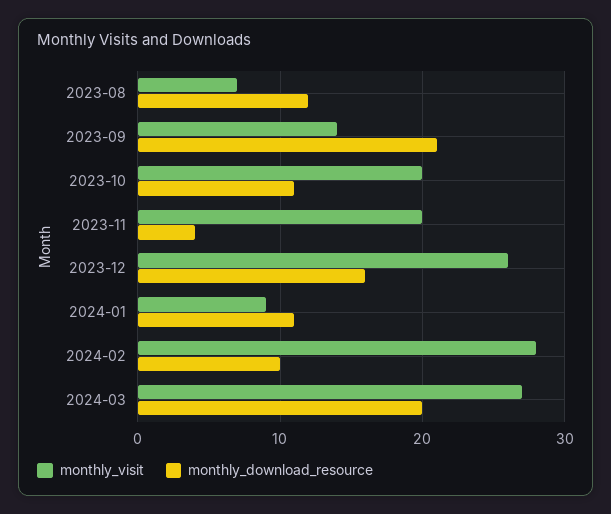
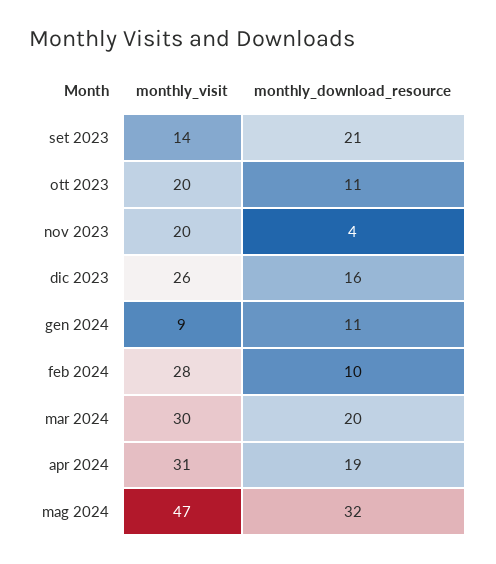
monthly_visit, 2023-08: 7 -> none
monthly_download_resource, 2023-08: 12 -> none
monthly_visit, 2024-03: 27 -> 30
monthly_visit, apr 2024: none -> 31
monthly_download_resource, apr 2024: none -> 19
monthly_visit, mag 2024: none -> 47
monthly_download_resource, mag 2024: none -> 32

